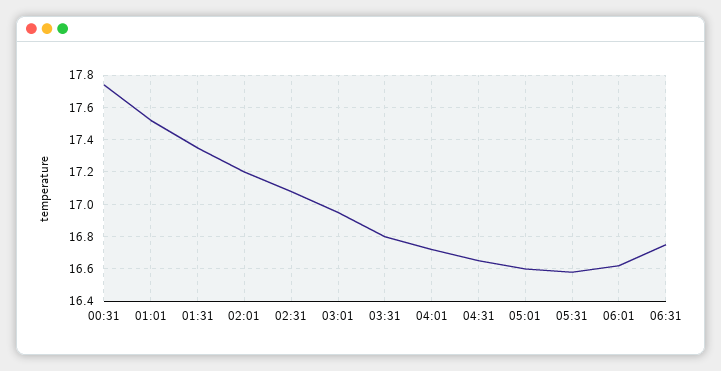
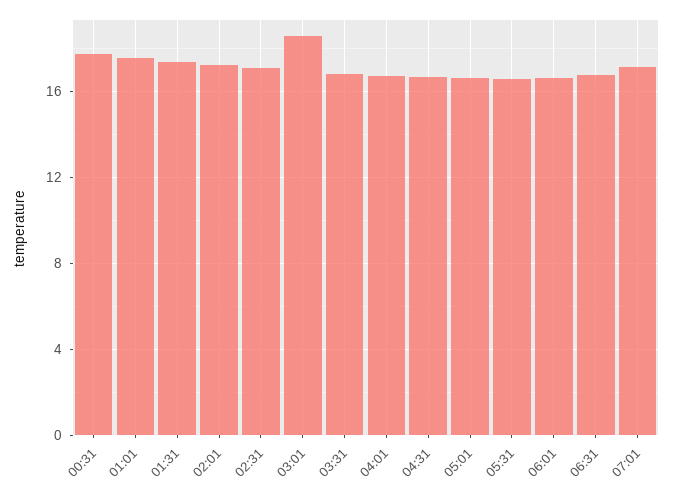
03:01: 16.95 -> 18.5
07:01: none -> 17

